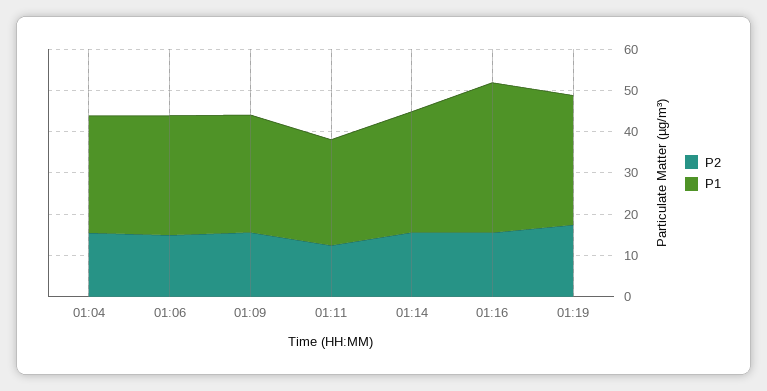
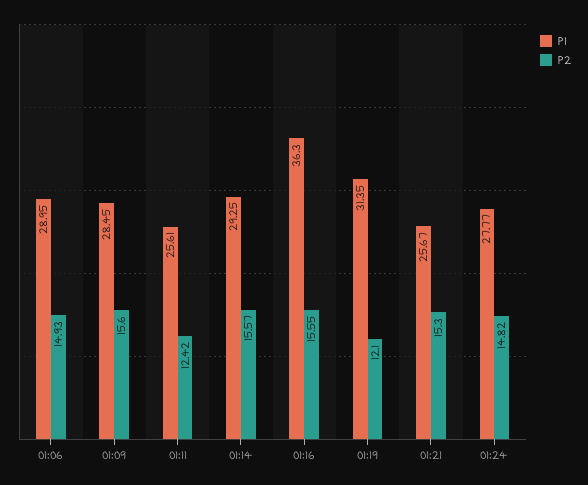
P2, 01:04: 16 -> none
P1, 01:04: 28 -> none
P2, 01:19: 18 -> 12.1
P1, 01:21: none -> 25.67
P2, 01:21: none -> 15.3
P1, 01:24: none -> 27.77
P2, 01:24: none -> 14.82

